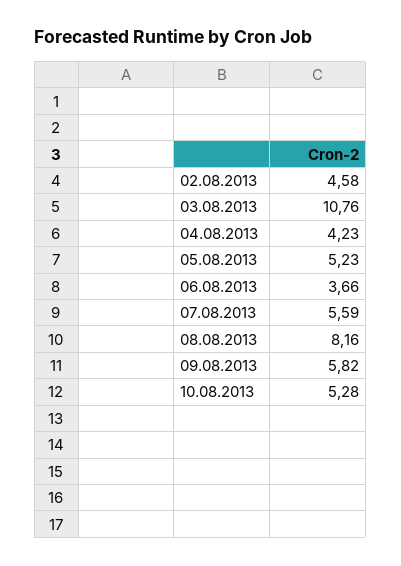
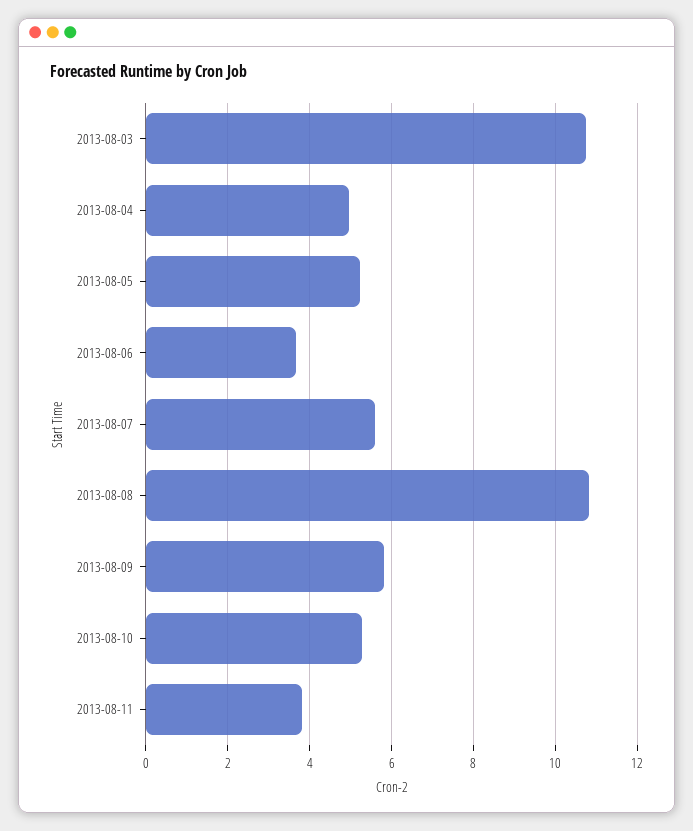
02.08.2013: 4.58 -> none
04.08.2013: 4.23 -> 5
08.08.2013: 8.16 -> 10.8
2013-08-11: none -> 3.8

